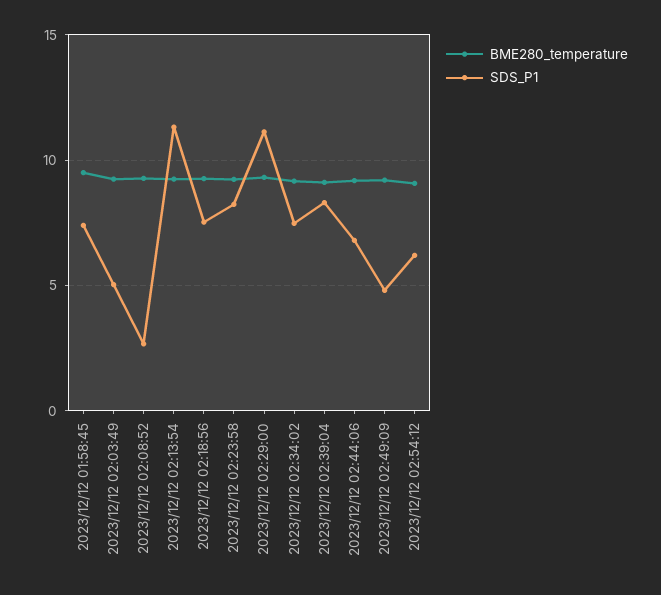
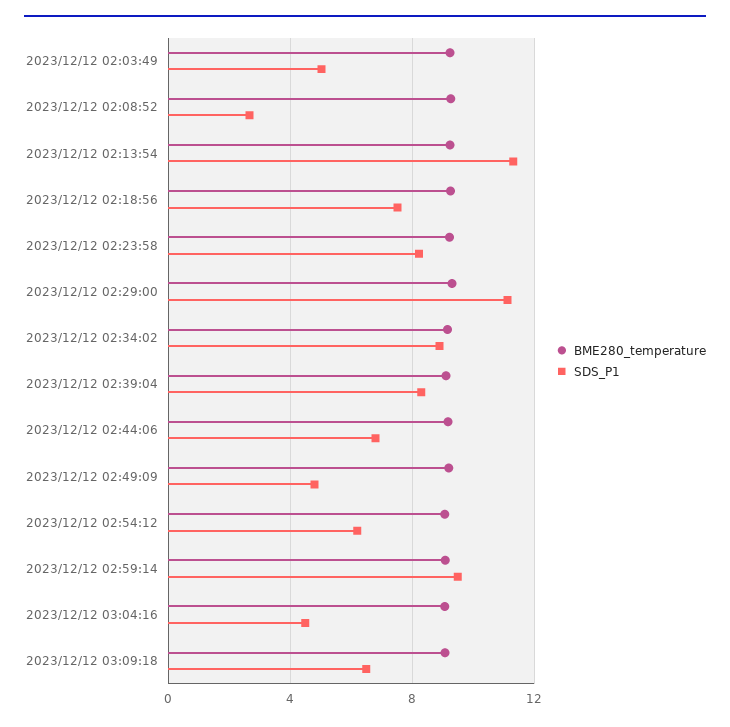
BME280_temperature, 2023/12/12 01:58:45: 9.5 -> none
SDS_P1, 2023/12/12 01:58:45: 7.5 -> none
SDS_P1, 2023/12/12 02:34:02: 7.5 -> 9
BME280_temperature, 2023/12/12 02:59:14: none -> 9
SDS_P1, 2023/12/12 02:59:14: none -> 9.5
BME280_temperature, 2023/12/12 03:04:16: none -> 9
SDS_P1, 2023/12/12 03:04:16: none -> 4.5
BME280_temperature, 2023/12/12 03:09:18: none -> 9
SDS_P1, 2023/12/12 03:09:18: none -> 6.5

